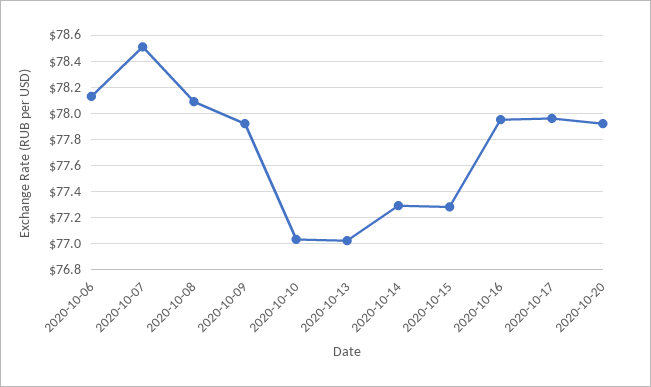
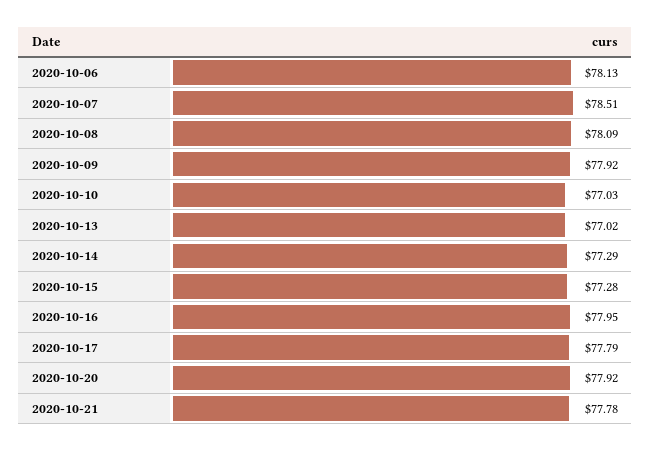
2020-10-17: 77.95 -> 77.79
2020-10-21: none -> 77.78

